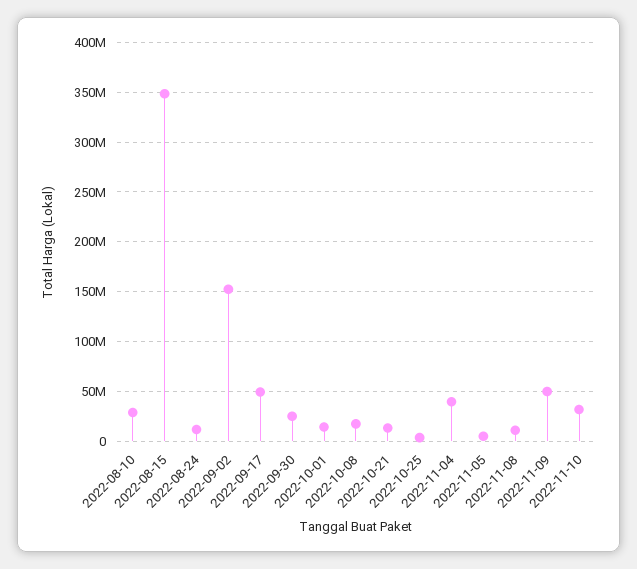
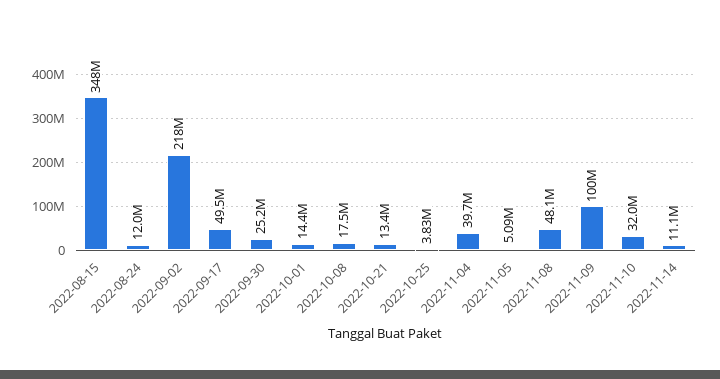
2022-08-10: 30000000 -> none
2022-09-02: 150000000 -> 218000000
2022-11-08: 10000000 -> 48100000
2022-11-09: 50000000 -> 100000000
2022-11-14: none -> 11100000

